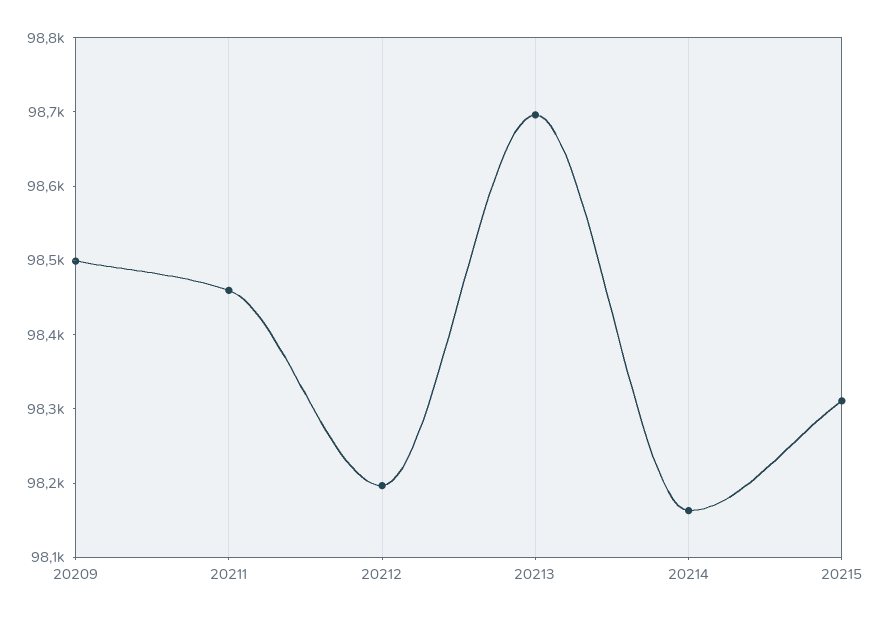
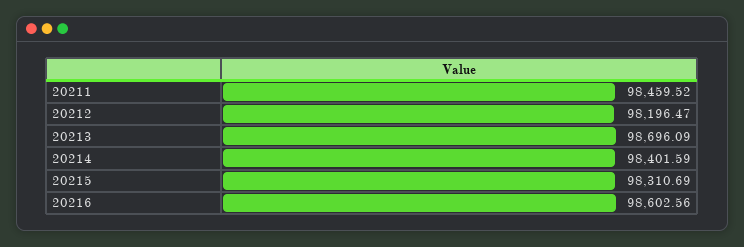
20209: 98500 -> none
20214: 98160 -> 98401.59
20216: none -> 98602.56

